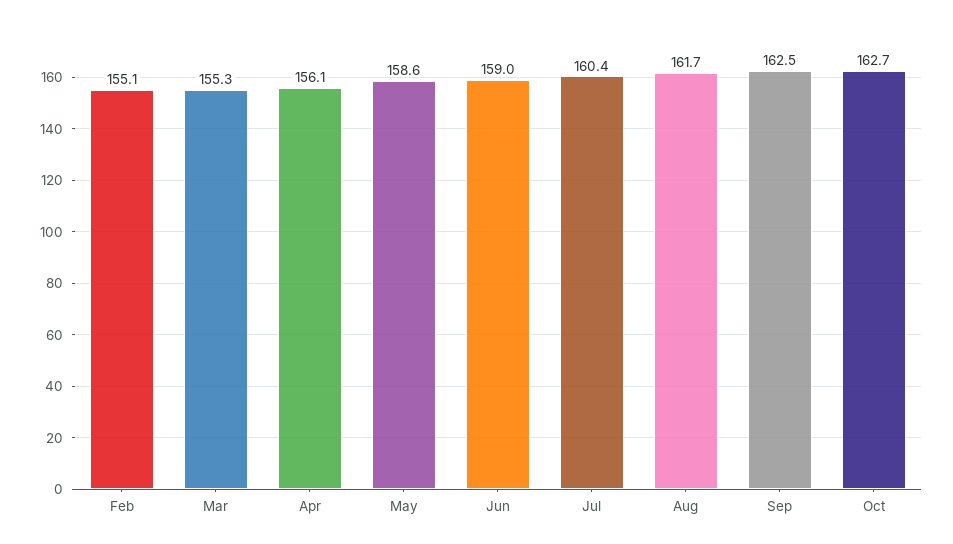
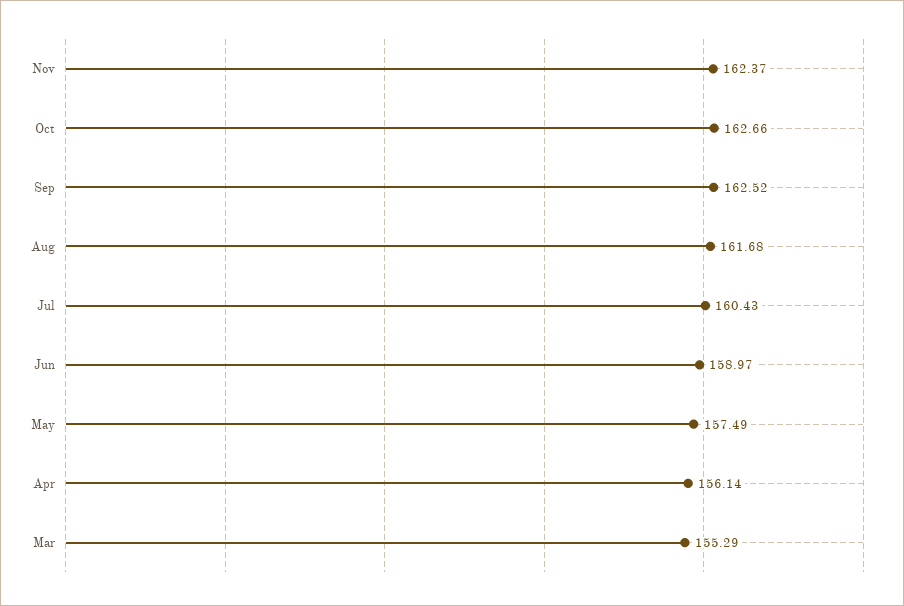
Feb: 155.1 -> none
May: 158.6 -> 157.49
Nov: none -> 162.37

